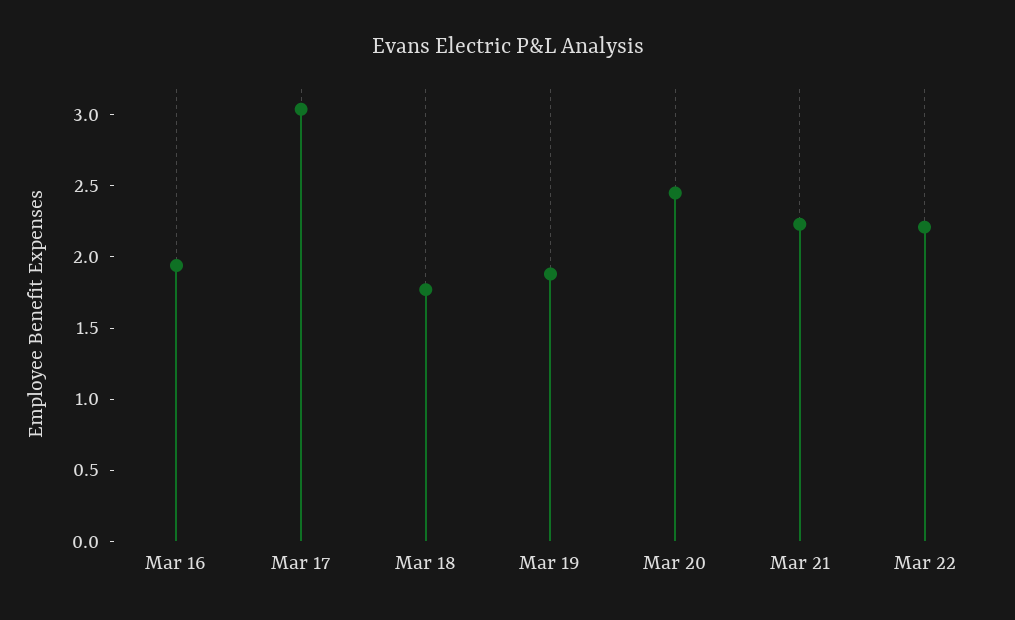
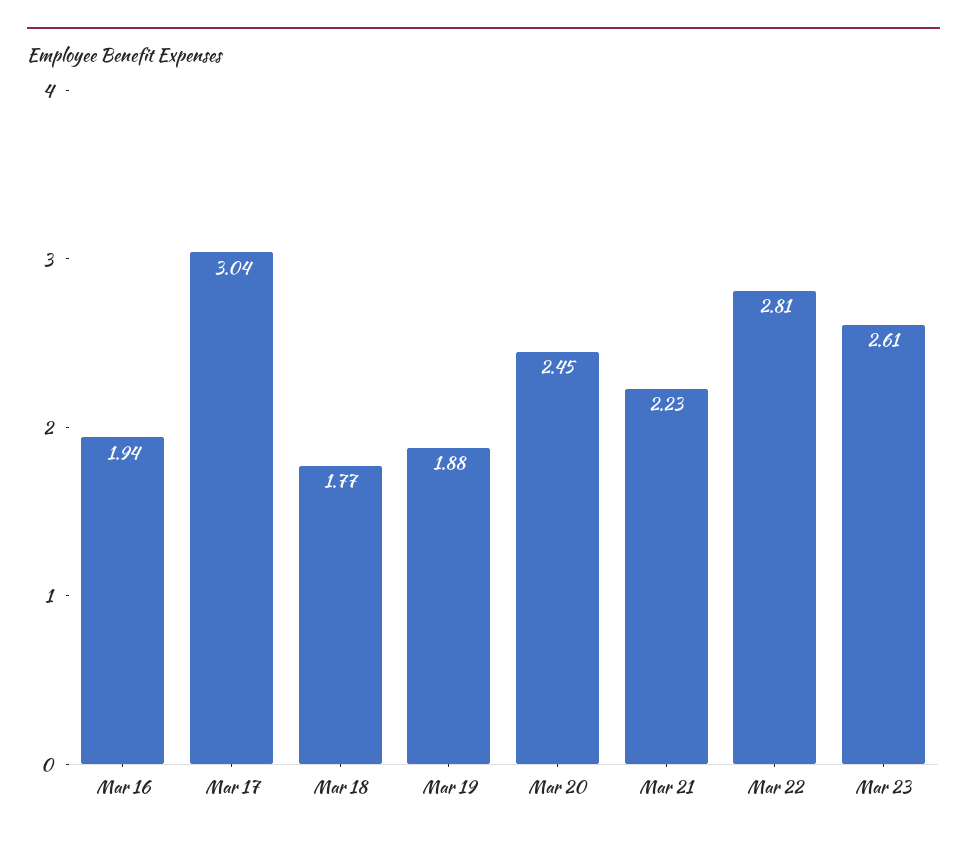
Mar 22: 2.2 -> 2.81
Mar 23: none -> 2.61

